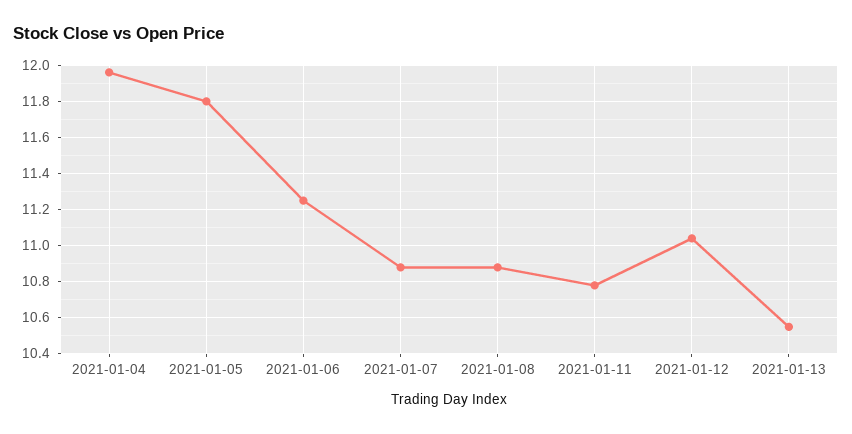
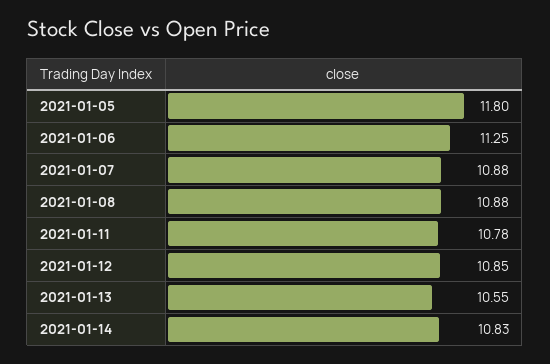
2021-01-04: 11.95 -> none
2021-01-12: 11.05 -> 10.85
2021-01-14: none -> 10.83

